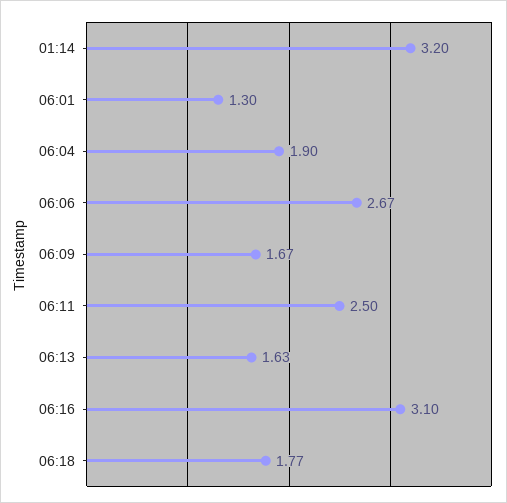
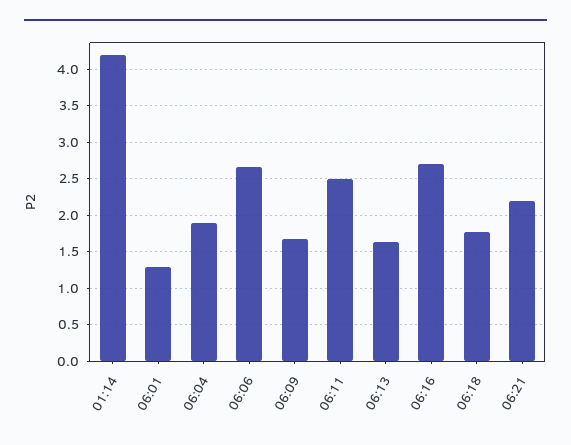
01:14: 3.2 -> 4.2
06:16: 3.1 -> 2.7
06:21: none -> 2.2

